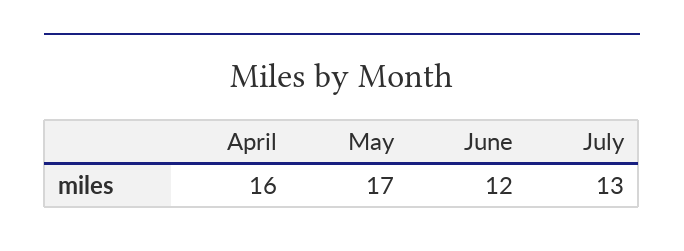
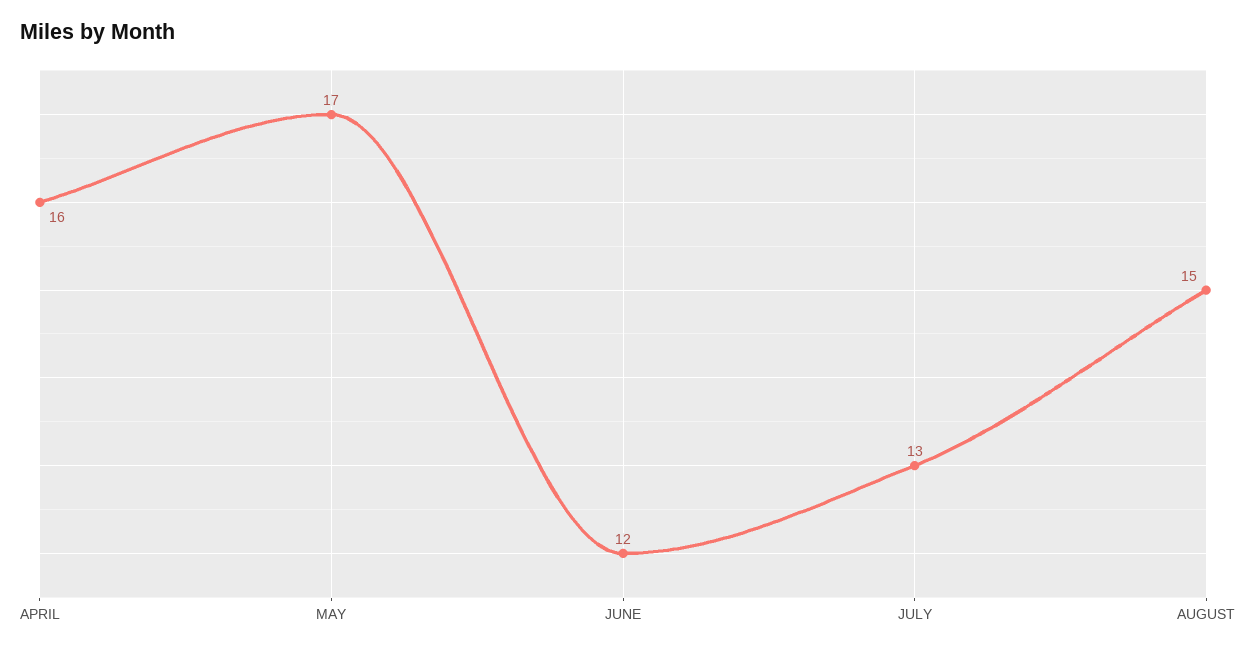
AUGUST: none -> 15

